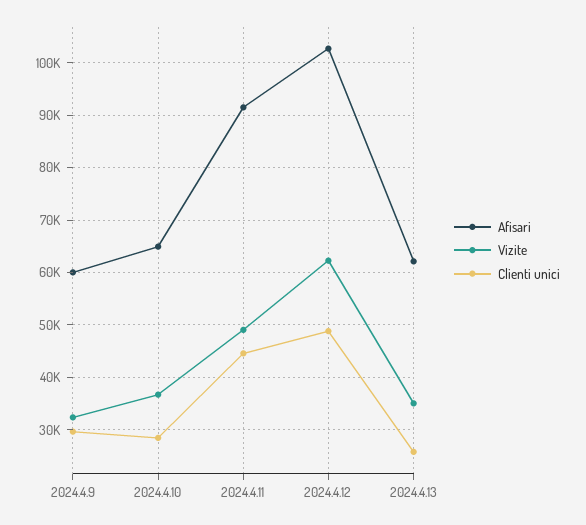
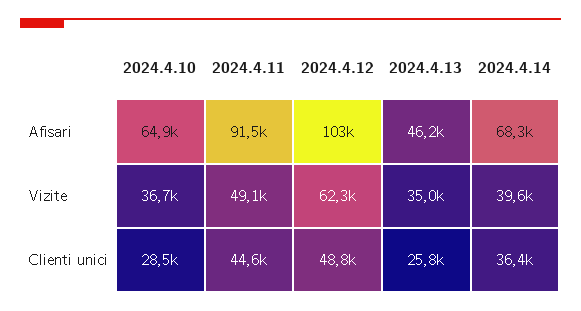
Afisari, 2024.4.9: 60000 -> none
Vizite, 2024.4.9: 32000 -> none
Clienti unici, 2024.4.9: 30000 -> none
Afisari, 2024.4.13: 62000 -> 46200
Afisari, 2024.4.14: none -> 68300
Vizite, 2024.4.14: none -> 39600
Clienti unici, 2024.4.14: none -> 36400

